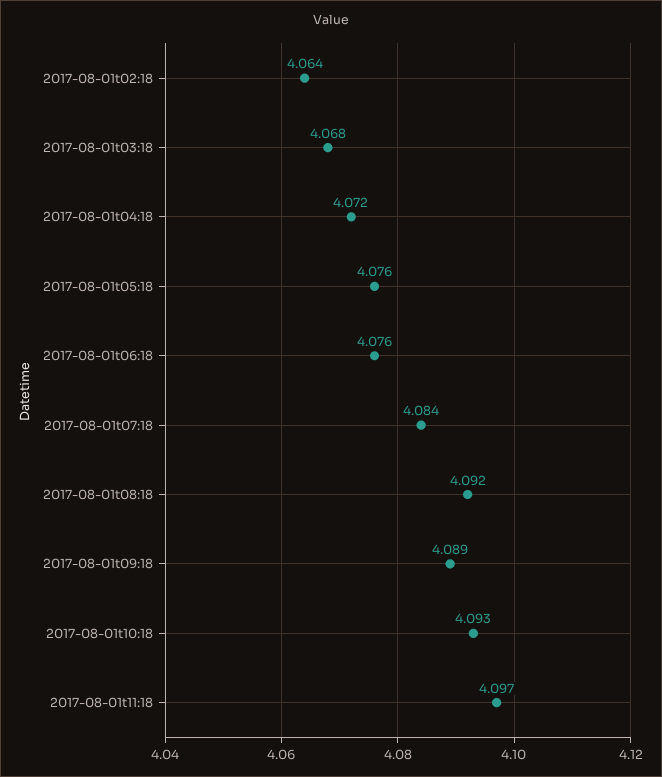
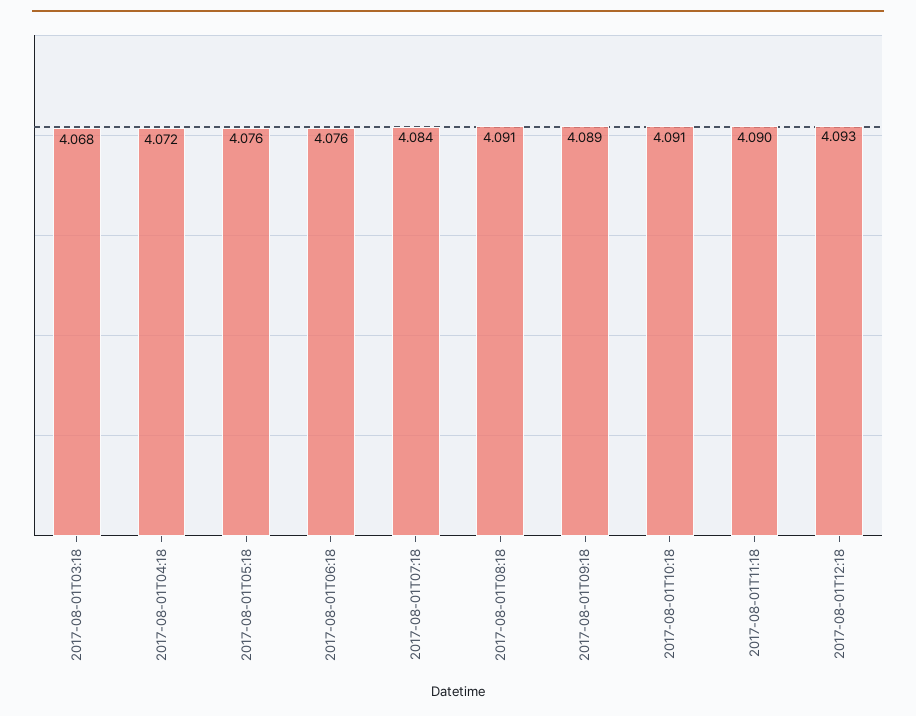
2017-08-01t02:18: 4.064 -> none
2017-08-01t08:18: 4.092 -> 4.091
2017-08-01t10:18: 4.093 -> 4.091
2017-08-01t11:18: 4.097 -> 4.09
2017-08-01T12:18: none -> 4.093

